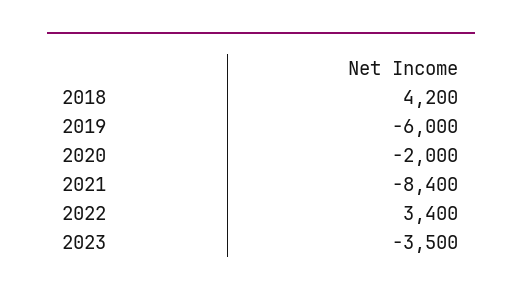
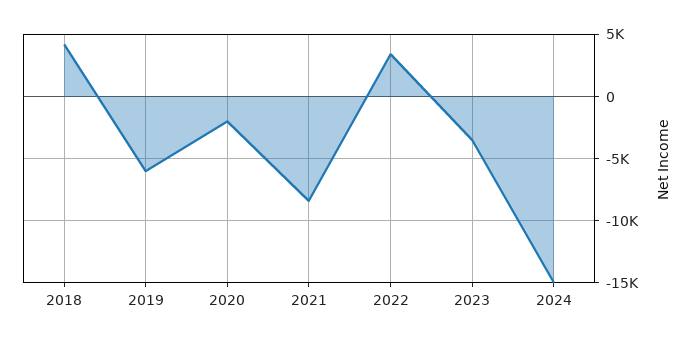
2024: none -> -15000

